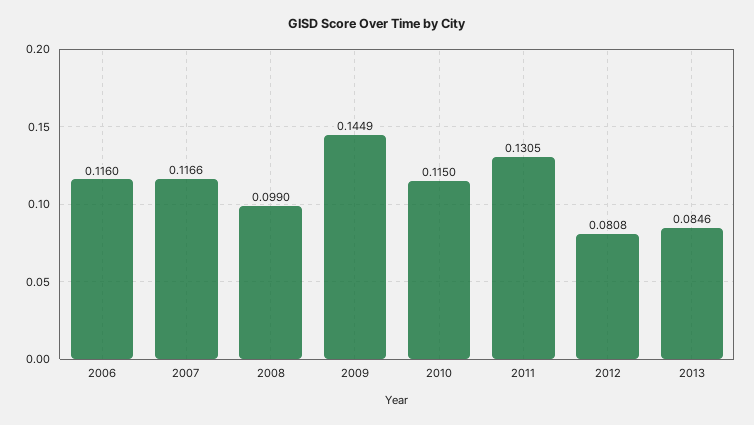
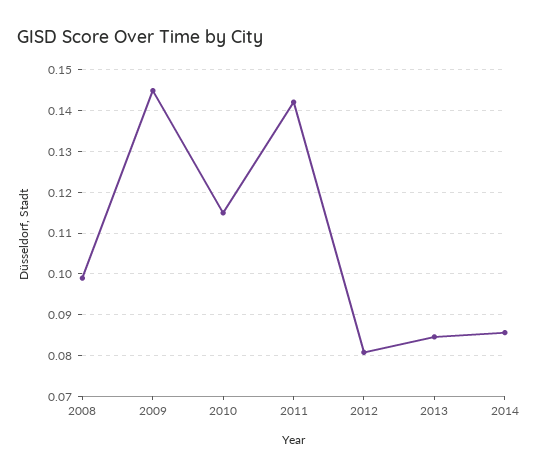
2006: 0.116 -> none
2007: 0.1166 -> none
2011: 0.1305 -> 0.142
2014: none -> 0.086

